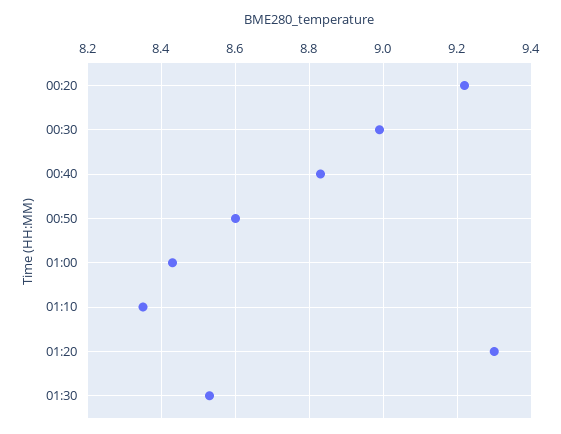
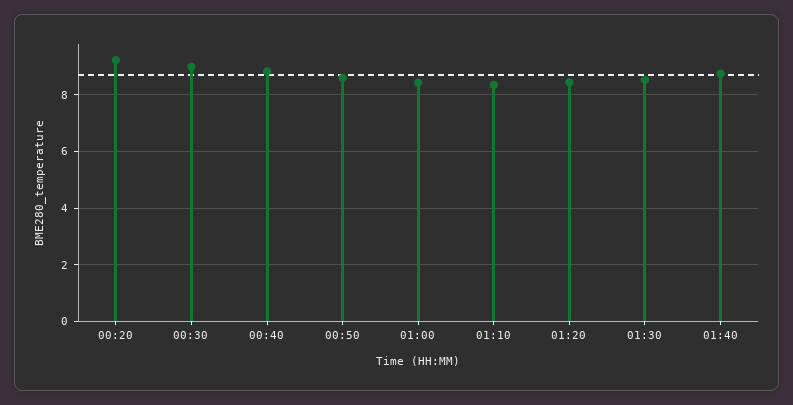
01:20: 9.3 -> 8.5
01:40: none -> 8.75

